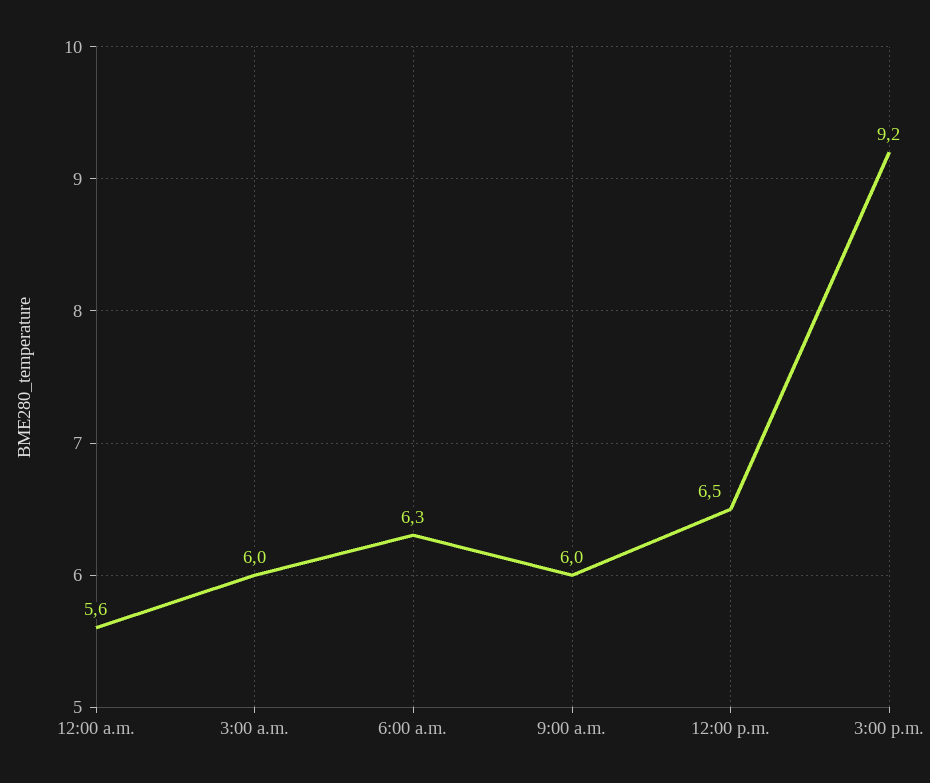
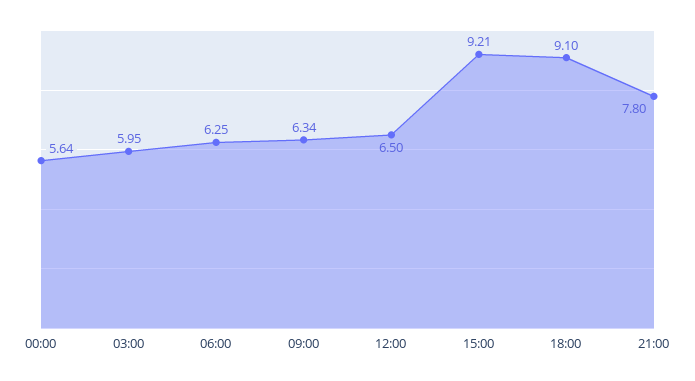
9:00 a.m.: 6 -> 6.34
18:00: none -> 9.1
21:00: none -> 7.8

